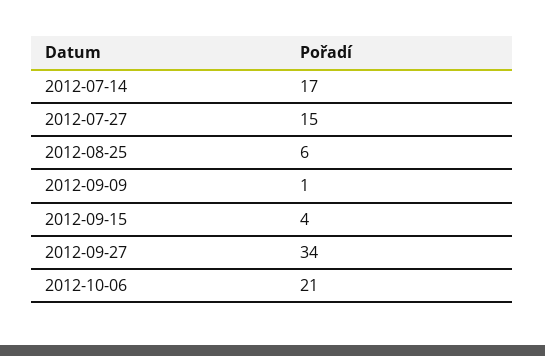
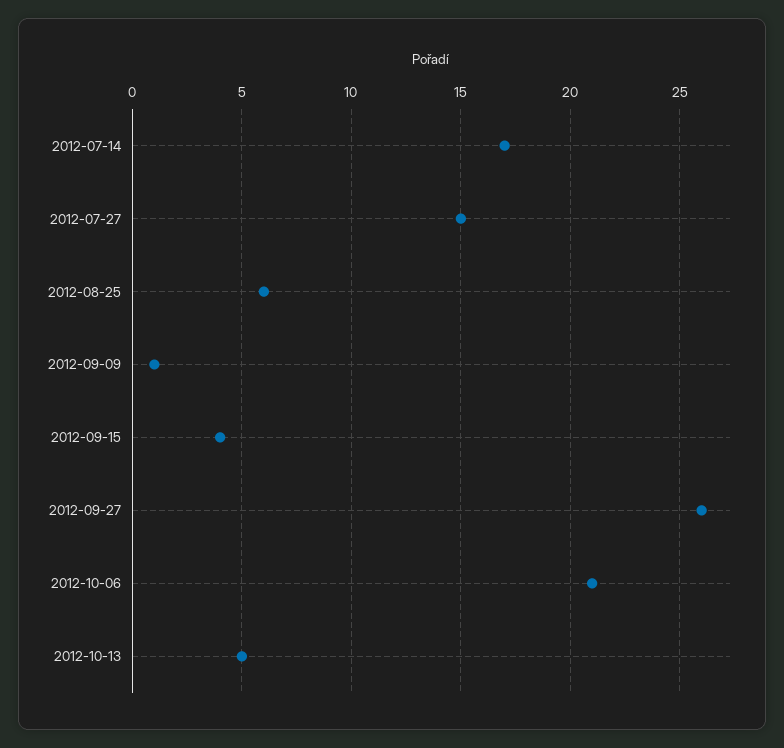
2012-09-27: 34 -> 26
2012-10-13: none -> 5

